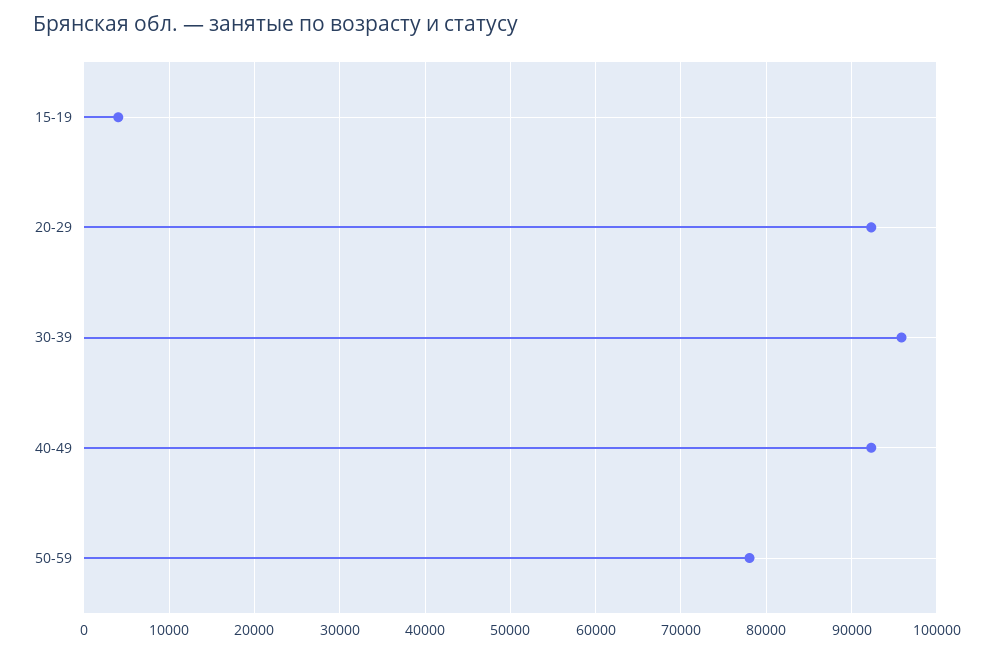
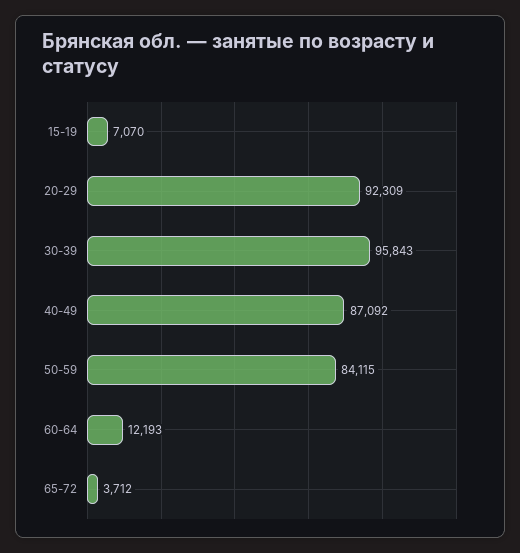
15-19: 4000 -> 7070
40-49: 92000 -> 87092
50-59: 78000 -> 84115
60-64: none -> 12193
65-72: none -> 3712

